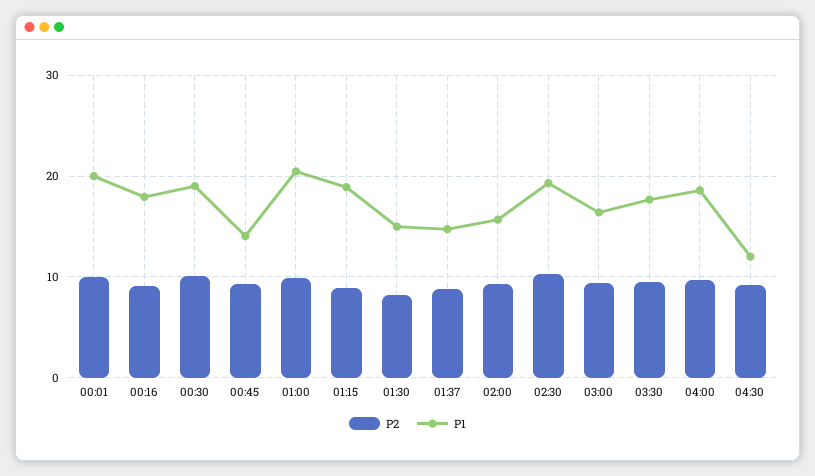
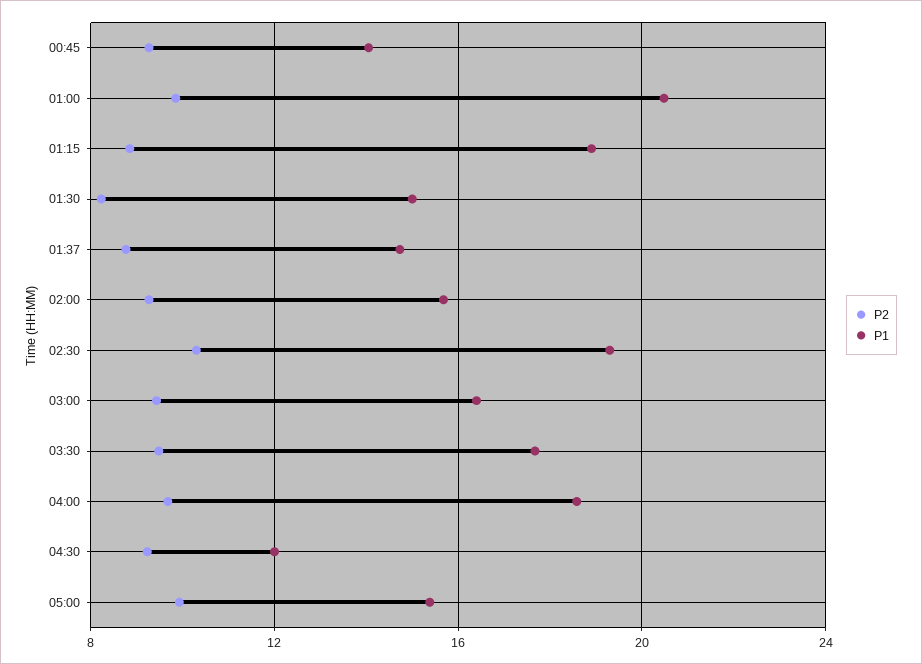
P2, 00:01: 10 -> none
P1, 00:01: 20 -> none
P2, 00:16: 9 -> none
P1, 00:16: 18 -> none
P2, 00:30: 10 -> none
P1, 00:30: 19 -> none
P2, 05:00: none -> 10
P1, 05:00: none -> 15.5

